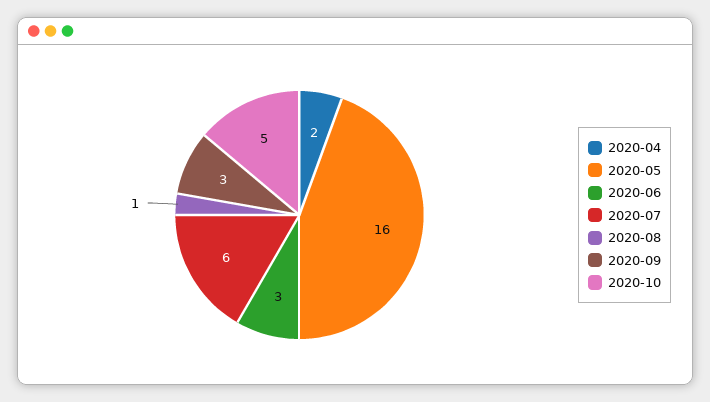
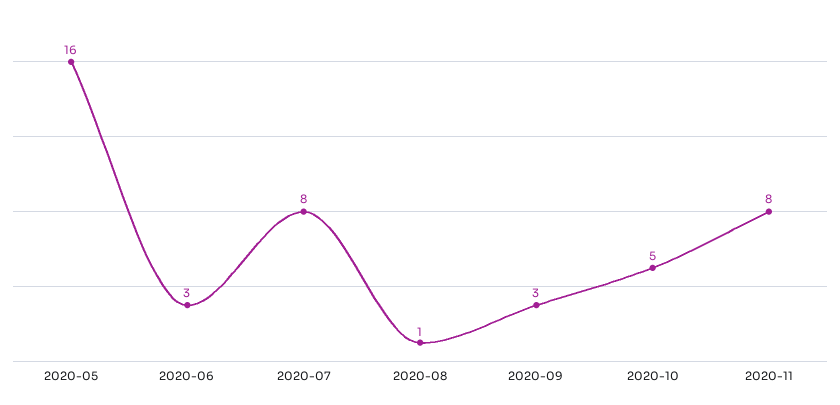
2020-04: 2 -> none
2020-07: 6 -> 8
2020-11: none -> 8

